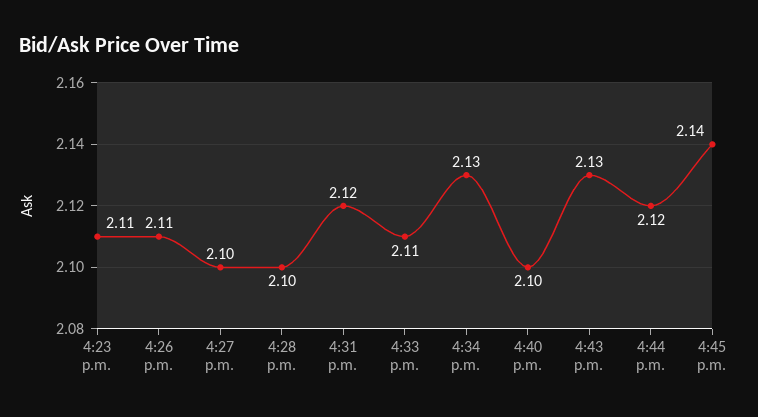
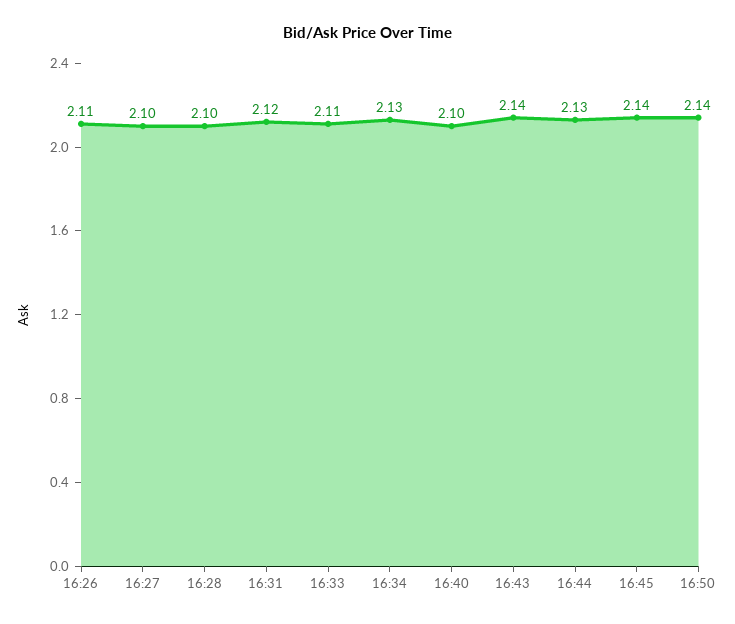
4:23 p.m.: 2.11 -> none
4:43 p.m.: 2.13 -> 2.14
4:44 p.m.: 2.12 -> 2.13
16:50: none -> 2.14

